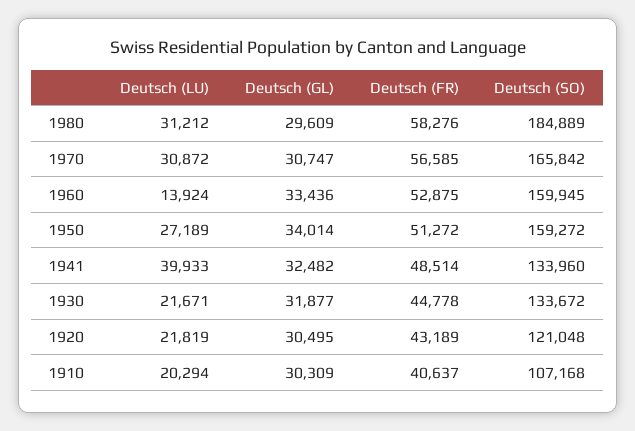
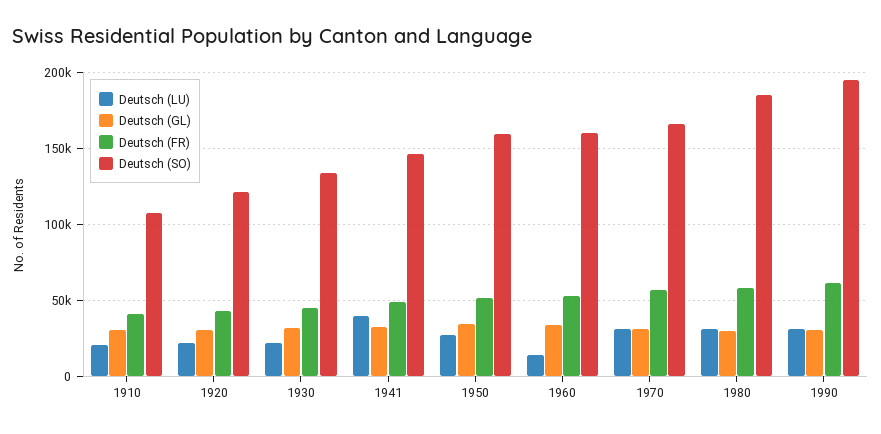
Deutsch (SO), 1941: 133960 -> 145000
Deutsch (LU), 1990: none -> 30000
Deutsch (GL), 1990: none -> 30000
Deutsch (FR), 1990: none -> 60000
Deutsch (SO), 1990: none -> 195000

